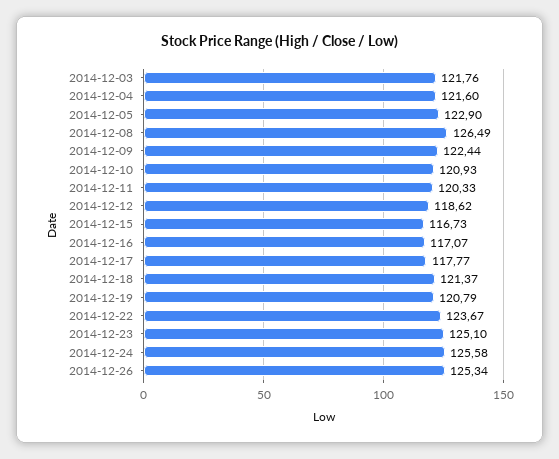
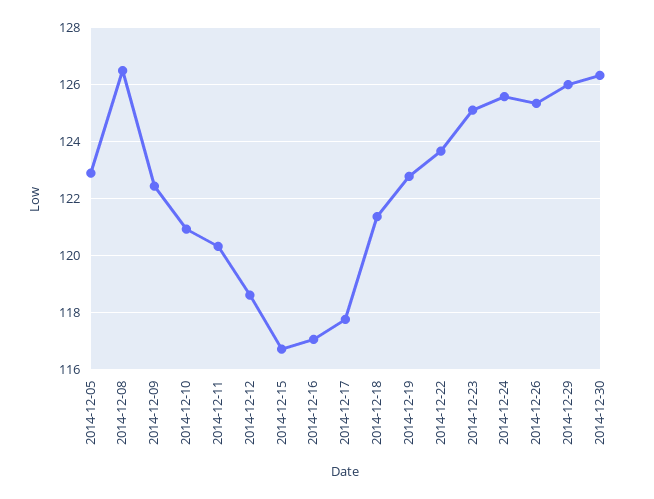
2014-12-03: 121.76 -> none
2014-12-04: 121.6 -> none
2014-12-19: 120.79 -> 122.75
2014-12-29: none -> 126
2014-12-30: none -> 126.25

